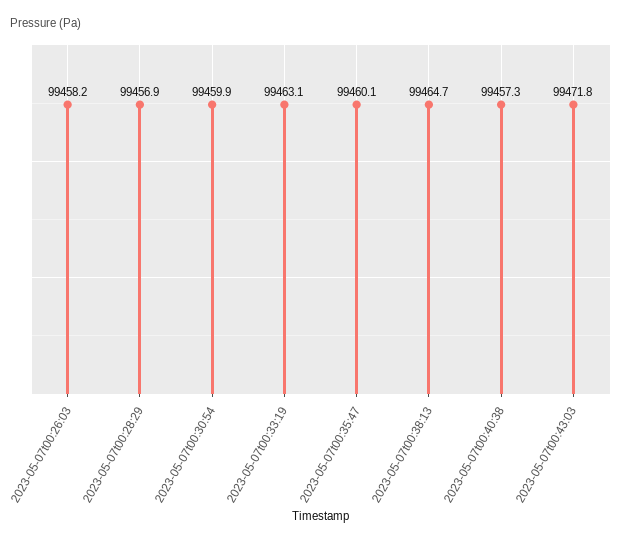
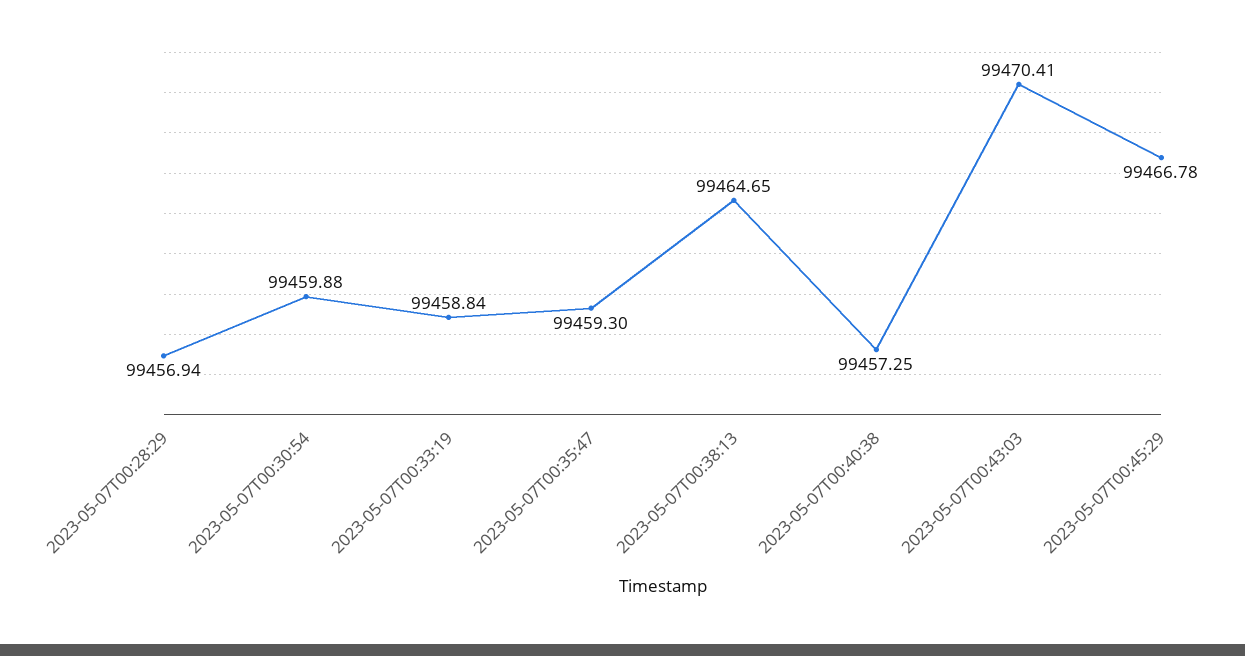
2023-05-07t00:26:03: 99458.2 -> none
2023-05-07t00:33:19: 99463.1 -> 99458.84
2023-05-07t00:35:47: 99460.1 -> 99459.3
2023-05-07t00:43:03: 99471.8 -> 99470.41
2023-05-07T00:45:29: none -> 99466.78

